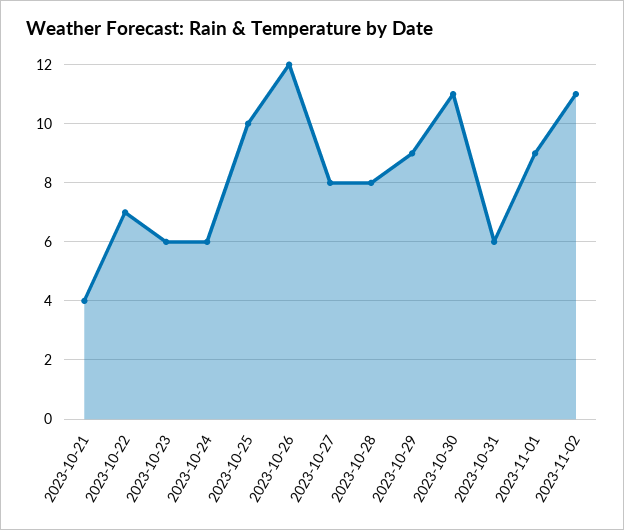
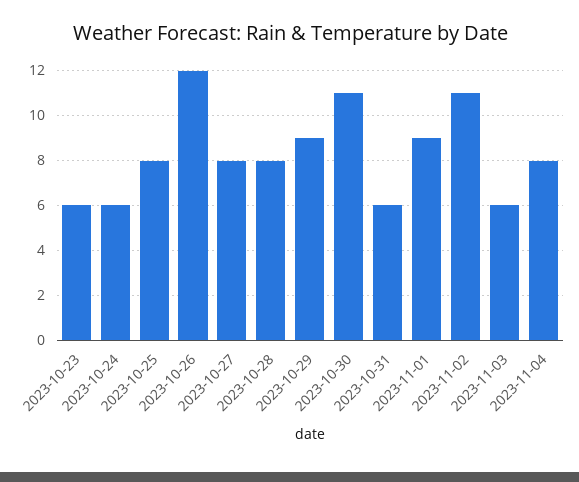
2023-10-21: 4 -> none
2023-10-22: 7 -> none
2023-10-25: 10 -> 8
2023-11-03: none -> 6
2023-11-04: none -> 8

